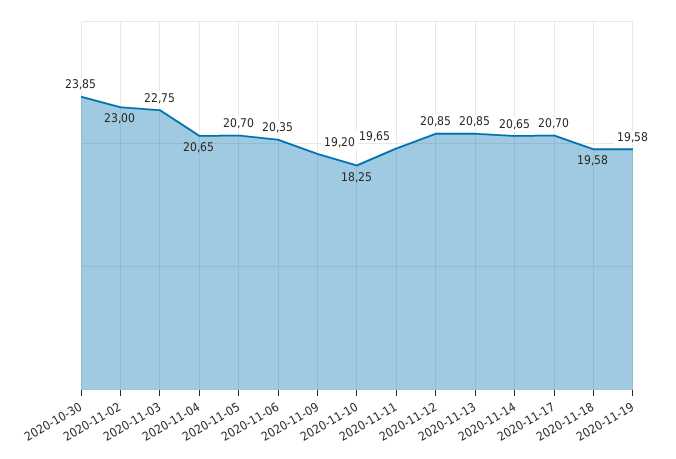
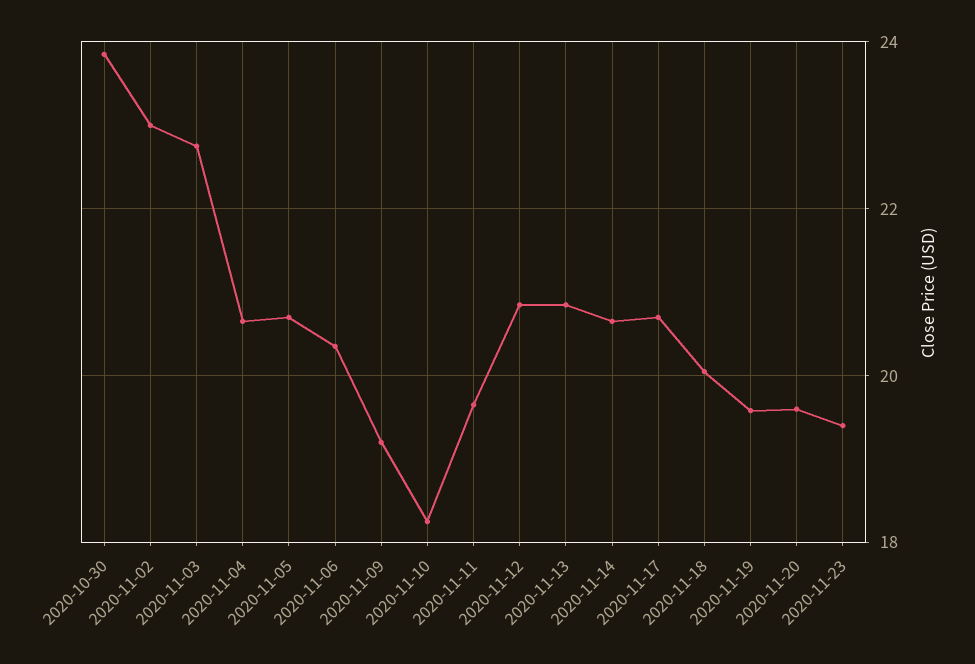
2020-11-18: 19.58 -> 20
2020-11-20: none -> 19.6
2020-11-23: none -> 19.4

